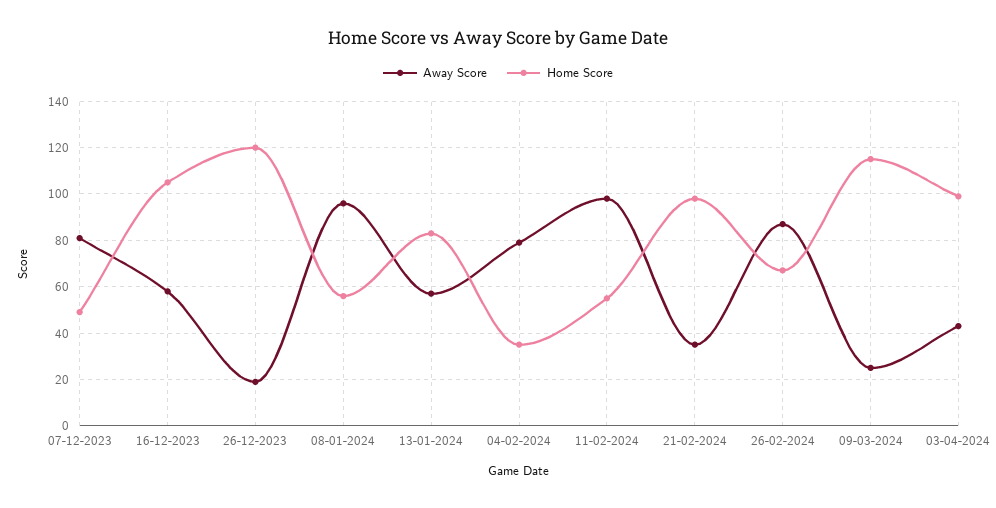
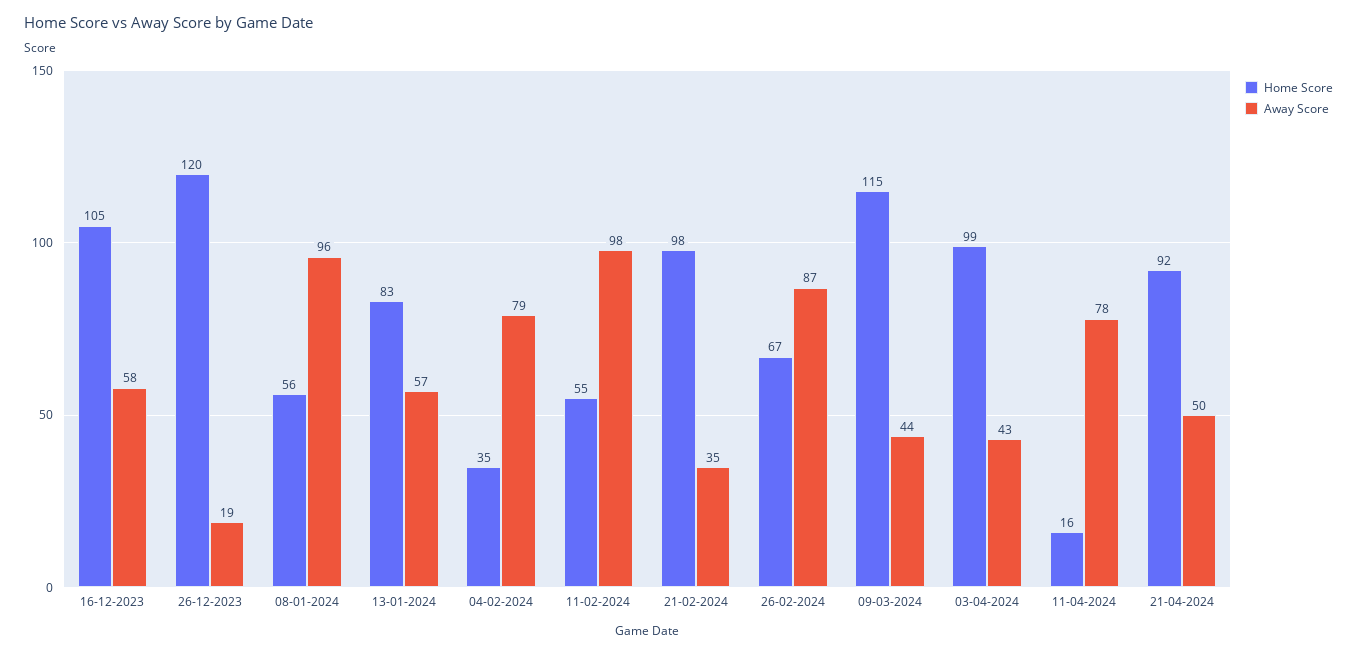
Away Score, 07-12-2023: 80 -> none
Home Score, 07-12-2023: 50 -> none
Away Score, 09-03-2024: 25 -> 44
Home Score, 11-04-2024: none -> 16
Away Score, 11-04-2024: none -> 78
Home Score, 21-04-2024: none -> 92
Away Score, 21-04-2024: none -> 50

